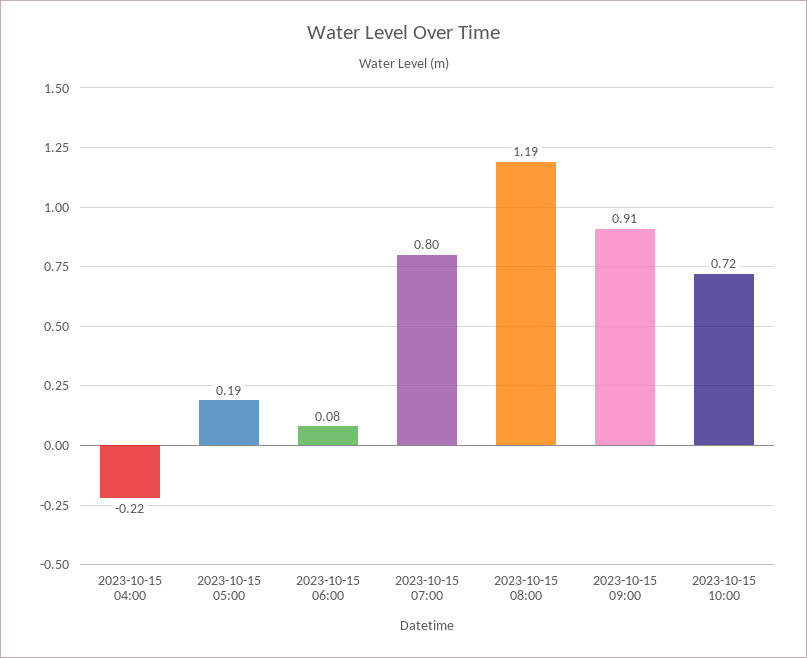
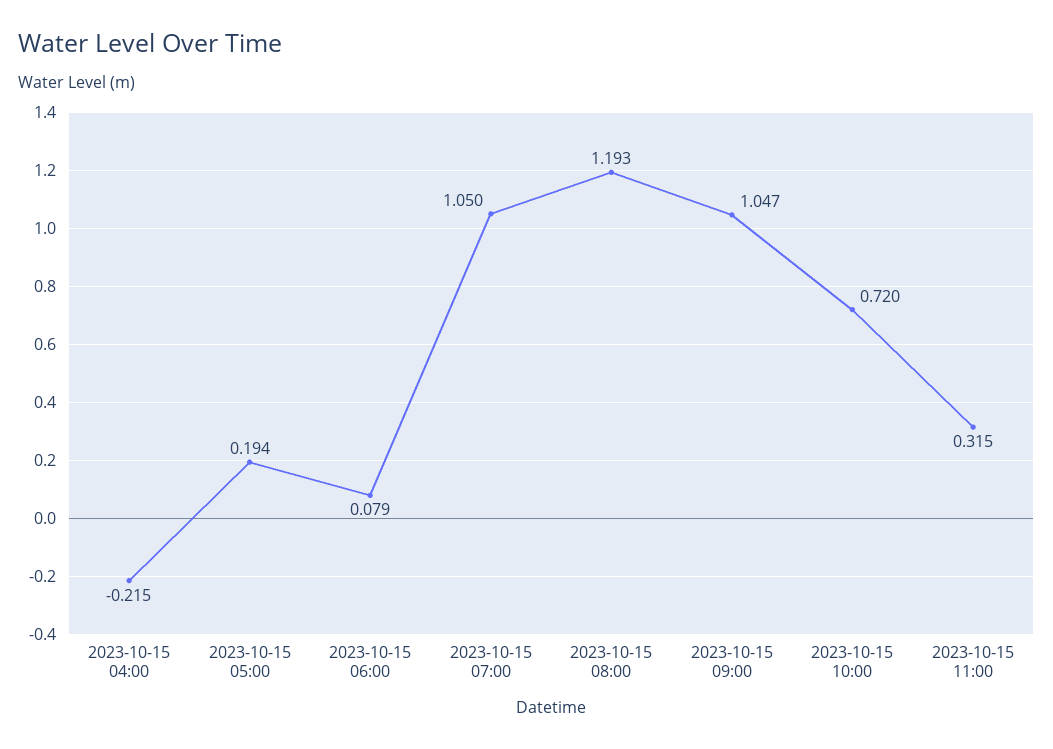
2023-10-15 07:00: 0.8 -> 1.05
2023-10-15 09:00: 0.91 -> 1.047
2023-10-15 11:00: none -> 0.315

